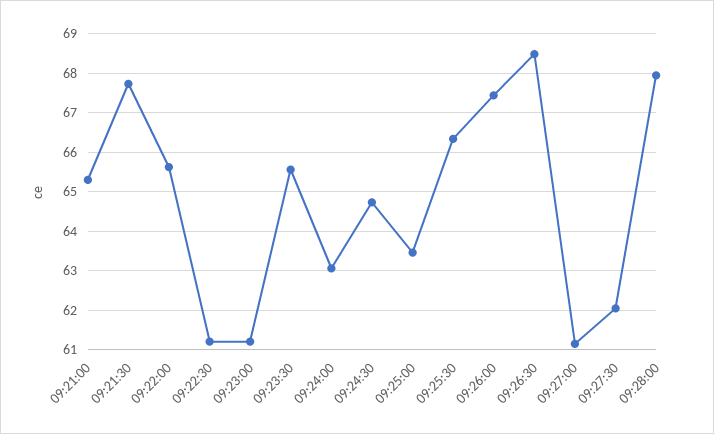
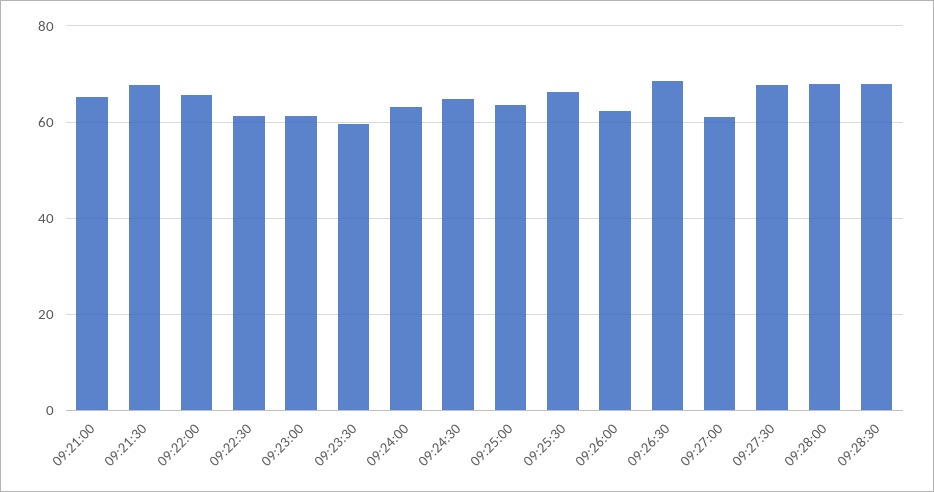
09:23:30: 65.6 -> 60
09:26:00: 67.4 -> 62
09:27:30: 62 -> 68
09:28:30: none -> 68

